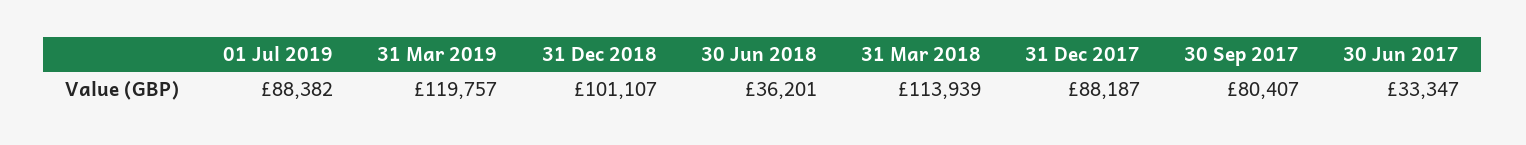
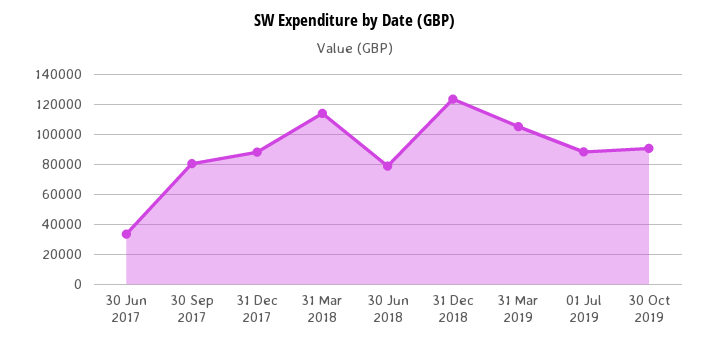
31 Mar 2019: 119757 -> 105000
31 Dec 2018: 101107 -> 125000
30 Jun 2018: 36201 -> 80000
30 Oct 2019: none -> 90000

